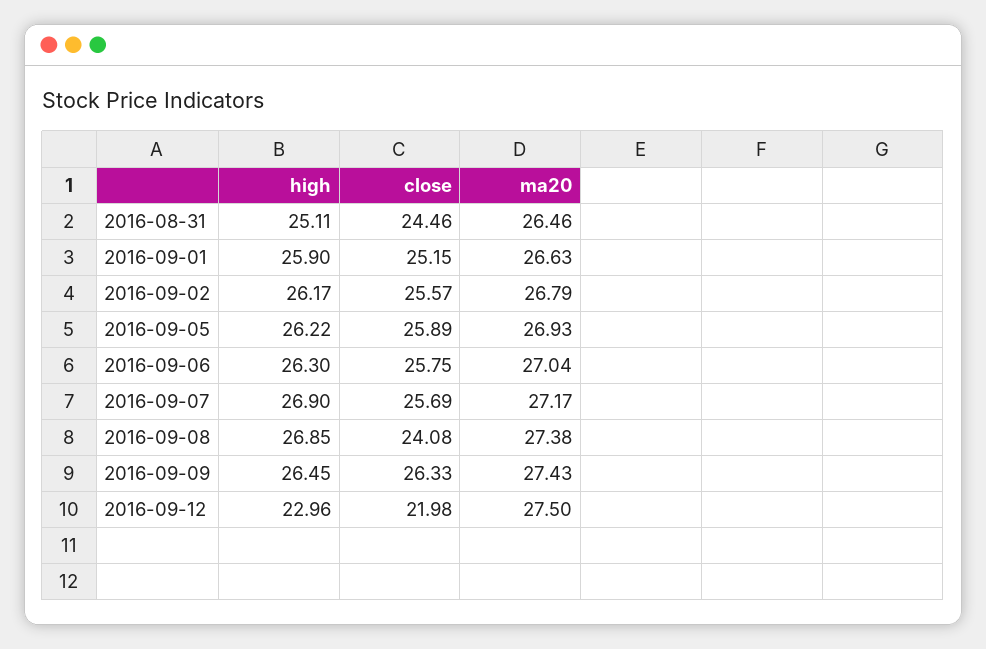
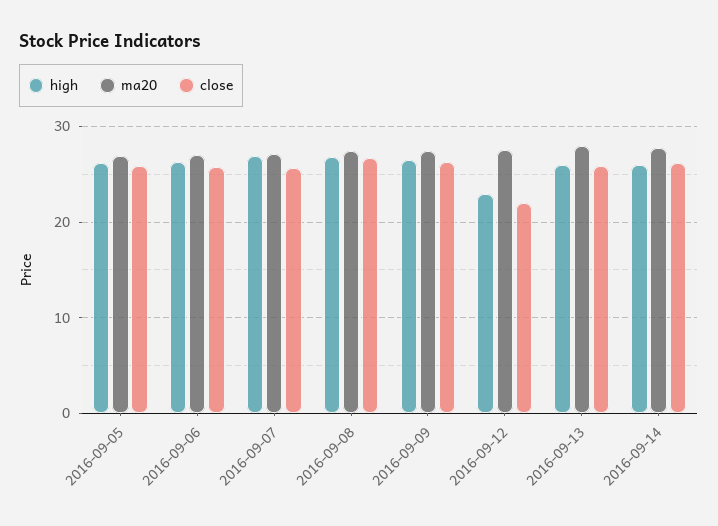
high, 2016-08-31: 25.11 -> none
close, 2016-08-31: 24.46 -> none
ma20, 2016-08-31: 26.46 -> none
high, 2016-09-01: 25.9 -> none
close, 2016-09-01: 25.15 -> none
ma20, 2016-09-01: 26.63 -> none
high, 2016-09-02: 26.17 -> none
close, 2016-09-02: 25.57 -> none
ma20, 2016-09-02: 26.79 -> none
close, 2016-09-08: 24.08 -> 27
high, 2016-09-13: none -> 26
ma20, 2016-09-13: none -> 28
close, 2016-09-13: none -> 26
high, 2016-09-14: none -> 26
ma20, 2016-09-14: none -> 28
close, 2016-09-14: none -> 26

